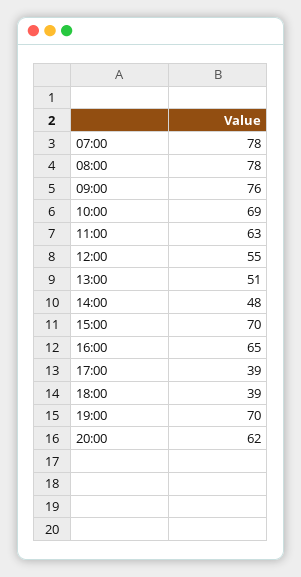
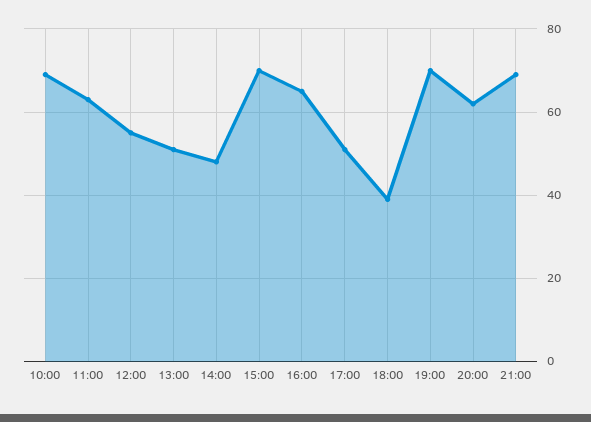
07:00: 78 -> none
08:00: 78 -> none
09:00: 76 -> none
17:00: 39 -> 50
21:00: none -> 70

